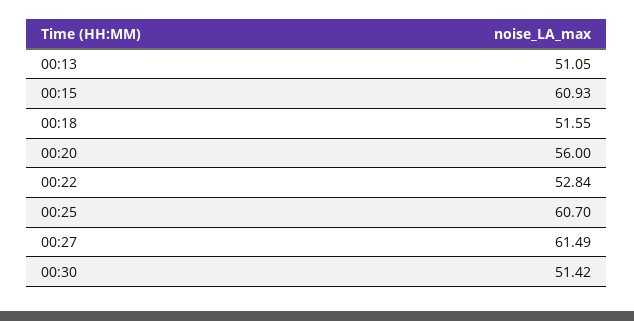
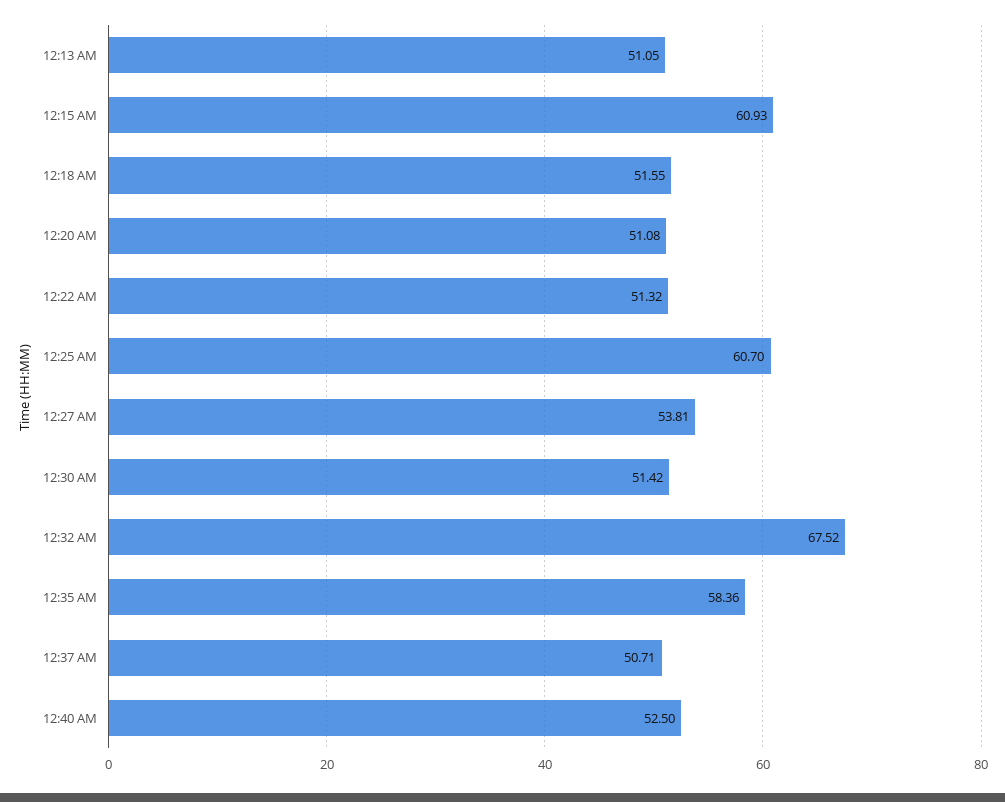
00:20: 56 -> 51.08
00:22: 52.84 -> 51.32
00:27: 61.49 -> 53.81
12:32 AM: none -> 67.52
12:35 AM: none -> 58.36
12:37 AM: none -> 50.71
12:40 AM: none -> 52.5

